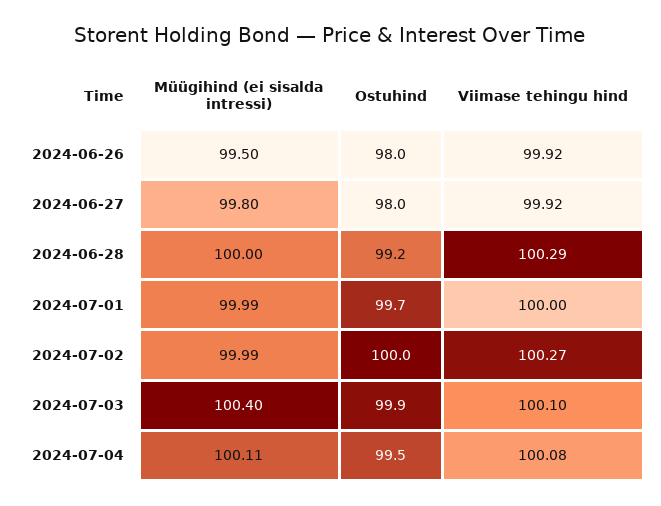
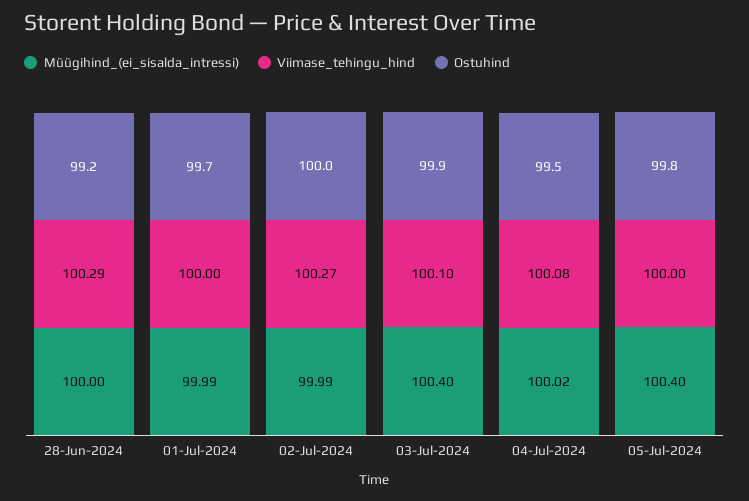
Müügihind (ei sisalda intressi), 2024-06-26: 99.5 -> none
Ostuhind, 2024-06-26: 98 -> none
Viimase tehingu hind, 2024-06-26: 99.92 -> none
Müügihind (ei sisalda intressi), 2024-06-27: 99.8 -> none
Ostuhind, 2024-06-27: 98 -> none
Viimase tehingu hind, 2024-06-27: 99.92 -> none
Müügihind (ei sisalda intressi), 2024-07-04: 100.11 -> 100.02
Müügihind (ei sisalda intressi), 05-Jul-2024: none -> 100.4
Viimase tehingu hind, 05-Jul-2024: none -> 100
Ostuhind, 05-Jul-2024: none -> 99.8

